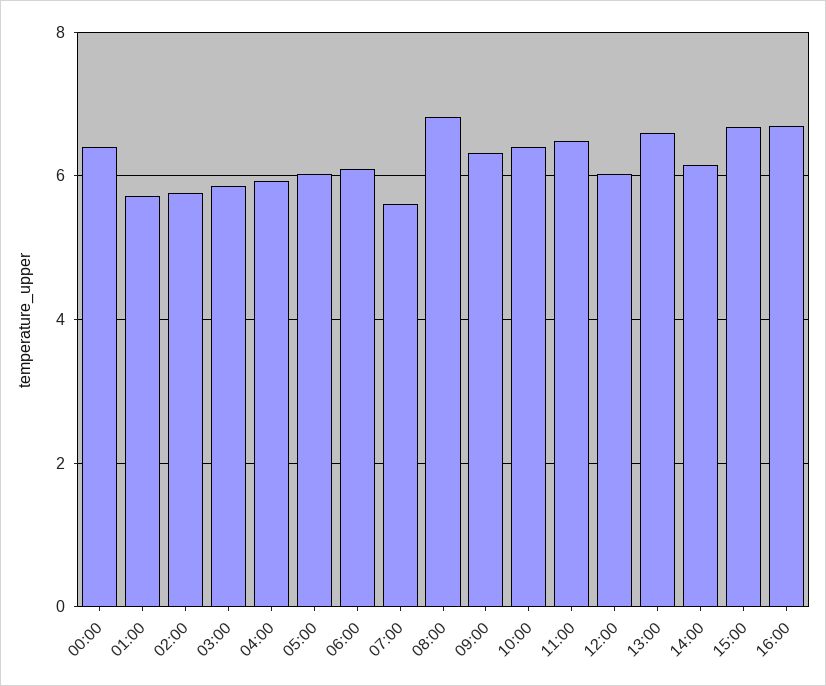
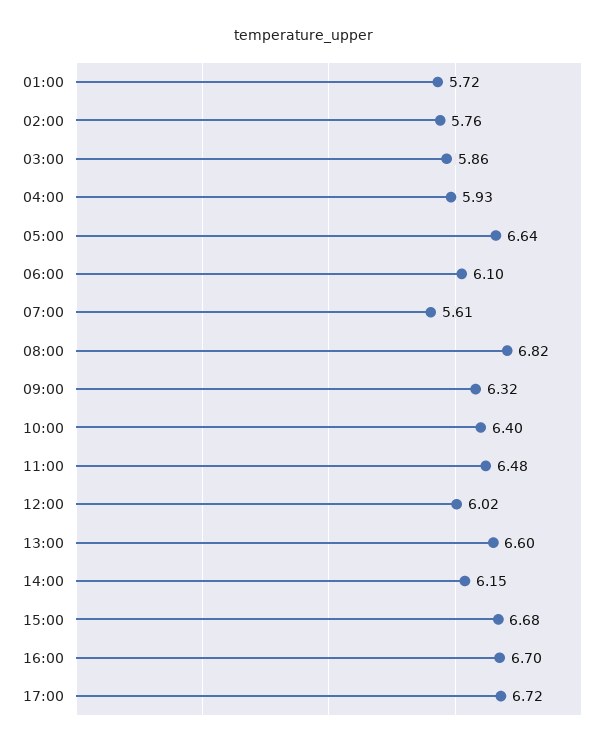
00:00: 6.4 -> none
05:00: 6 -> 6.64
17:00: none -> 6.72

